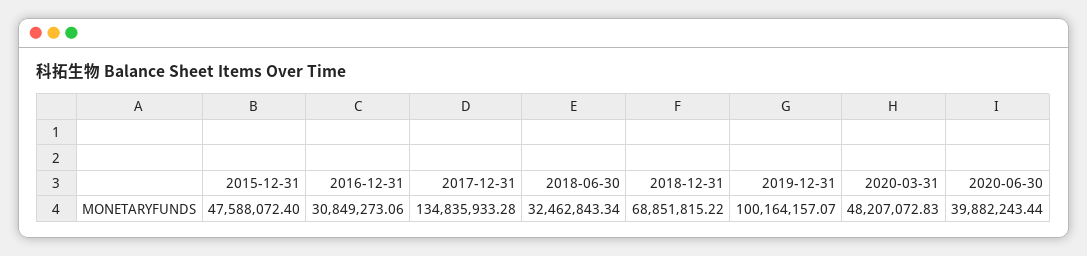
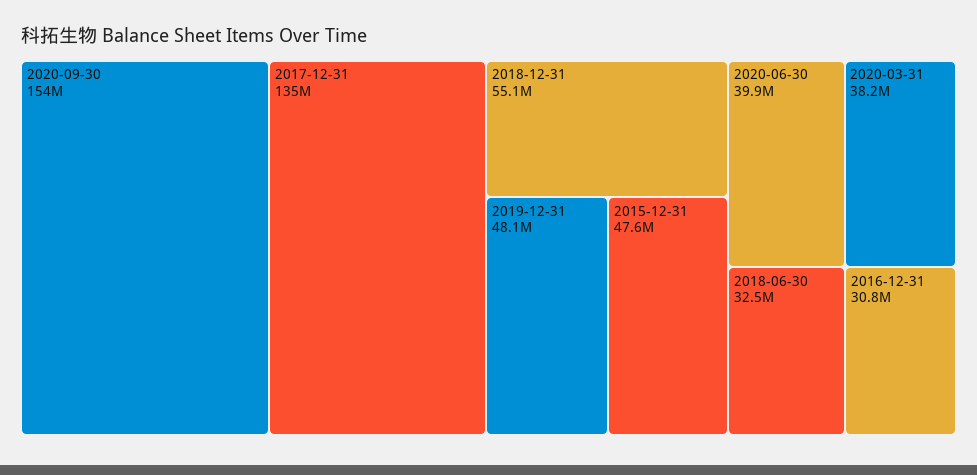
2018-12-31: 68851815.22 -> 55100000
2019-12-31: 100164157.07 -> 48100000
2020-03-31: 48207072.83 -> 38200000
2020-09-30: none -> 154000000

